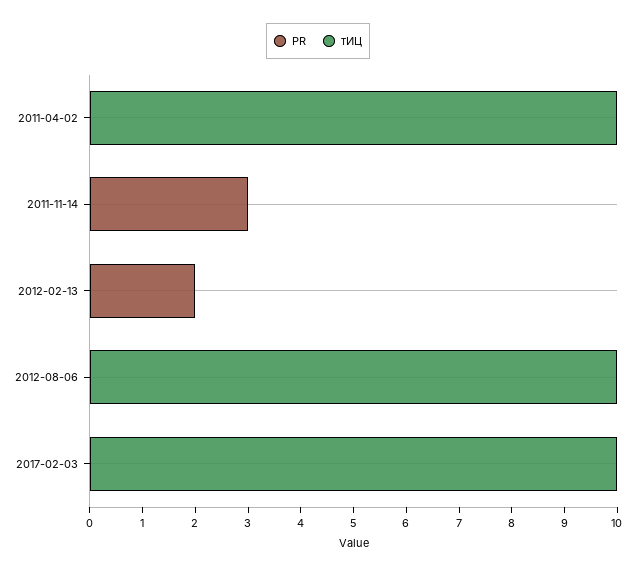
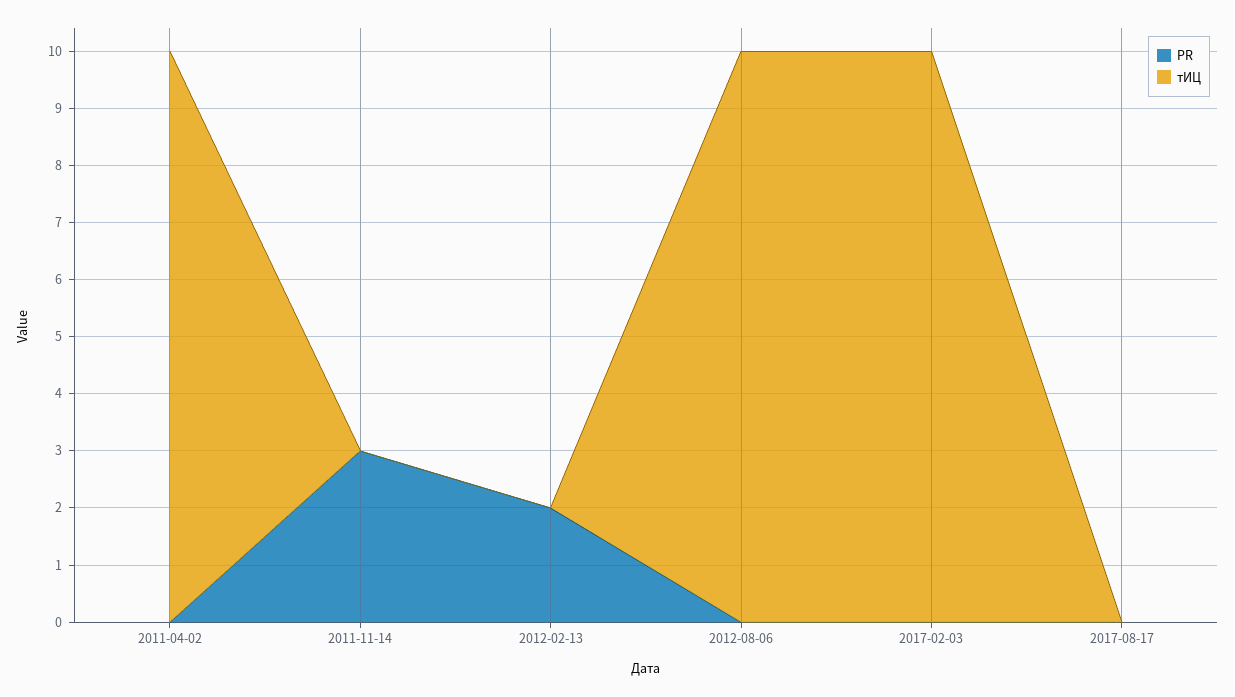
PR, 2017-08-17: none -> 0
тИЦ, 2017-08-17: none -> 0

